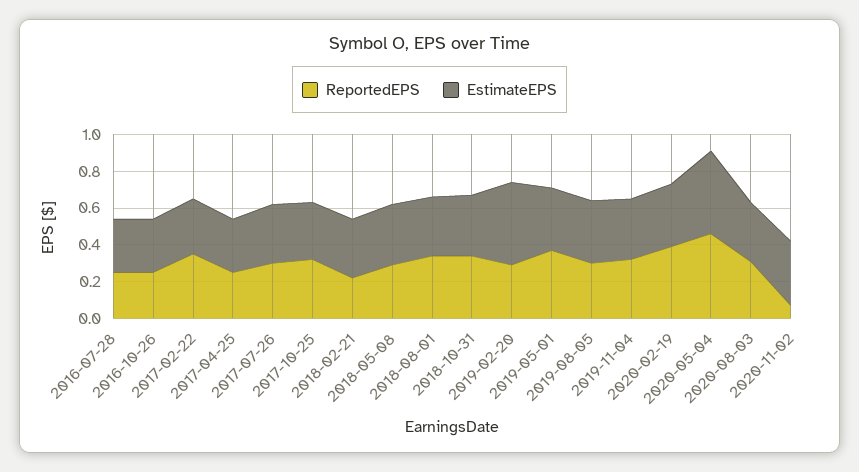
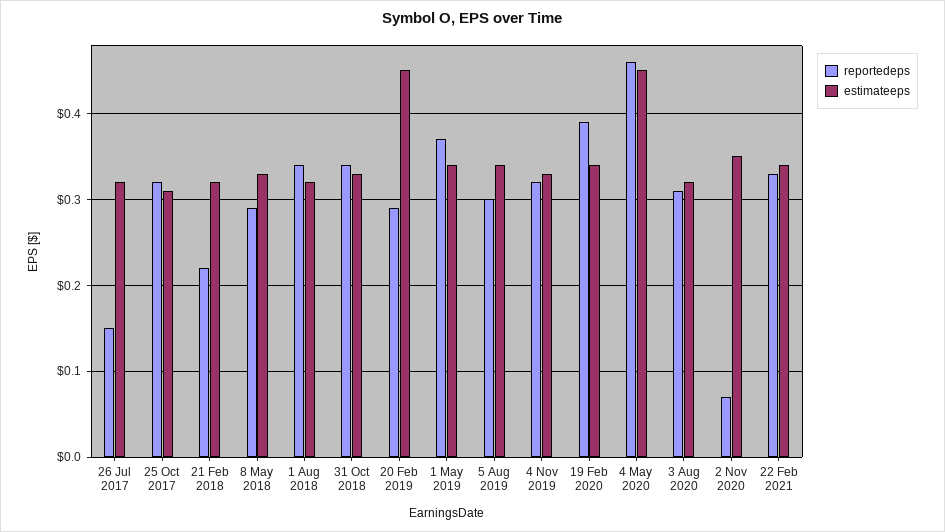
ReportedEPS, 2016-07-28: 0.25 -> none
EstimateEPS, 2016-07-28: 0.3 -> none
ReportedEPS, 2016-10-26: 0.25 -> none
EstimateEPS, 2016-10-26: 0.3 -> none
ReportedEPS, 2017-02-22: 0.35 -> none
EstimateEPS, 2017-02-22: 0.3 -> none
ReportedEPS, 2017-04-25: 0.25 -> none
EstimateEPS, 2017-04-25: 0.3 -> none
ReportedEPS, 2017-07-26: 0.3 -> 0.15
ReportedEPS, 22 Feb 2021: none -> 0.33
EstimateEPS, 22 Feb 2021: none -> 0.34

